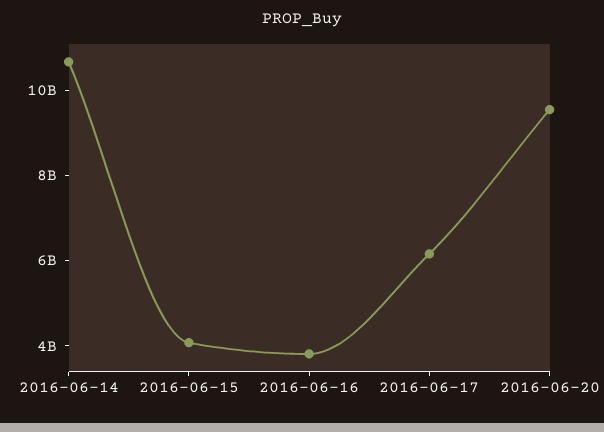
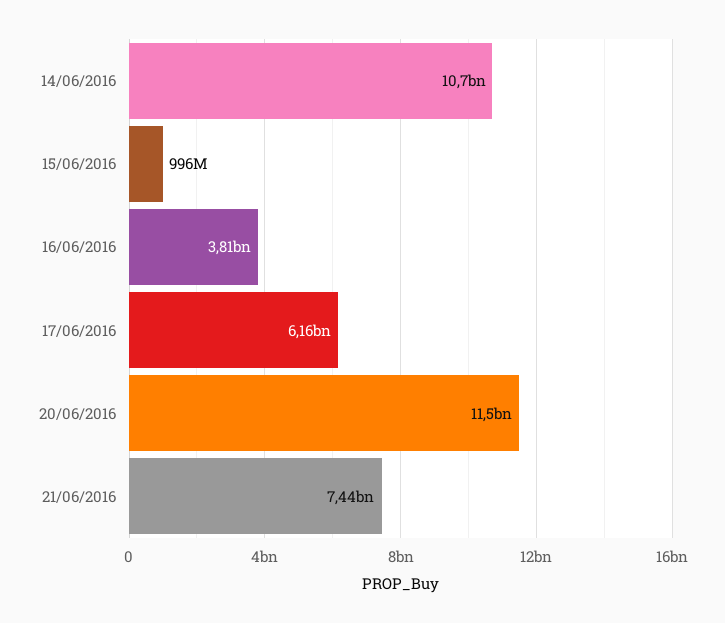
2016-06-15: 4000000000 -> 996000000
2016-06-20: 9500000000 -> 11500000000
21/06/2016: none -> 7440000000

